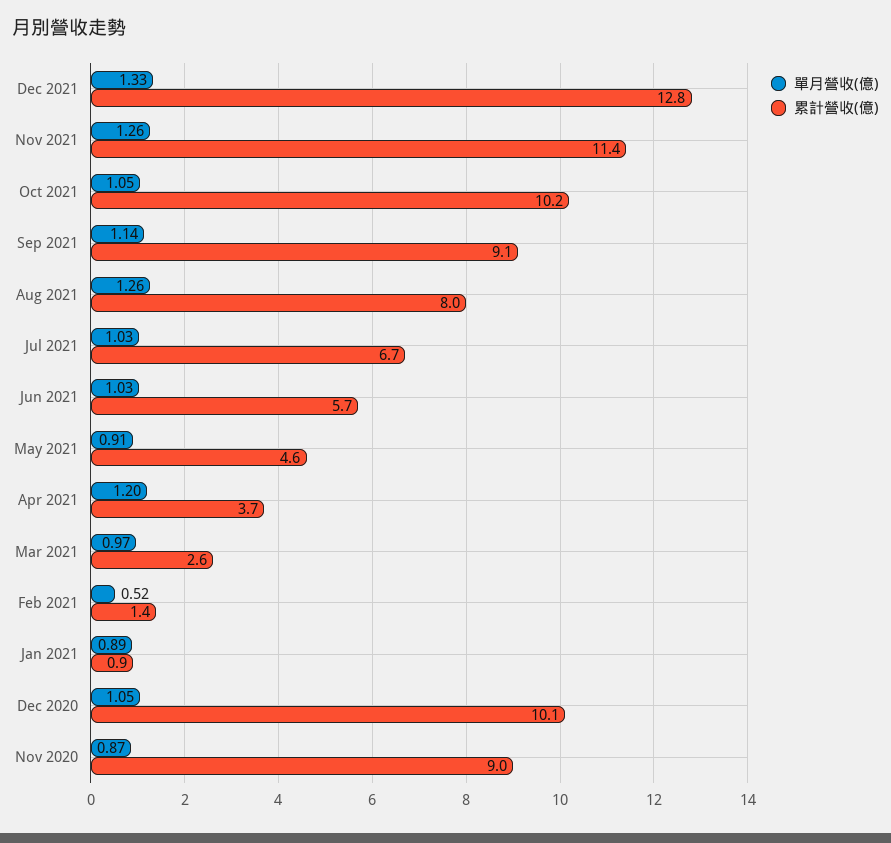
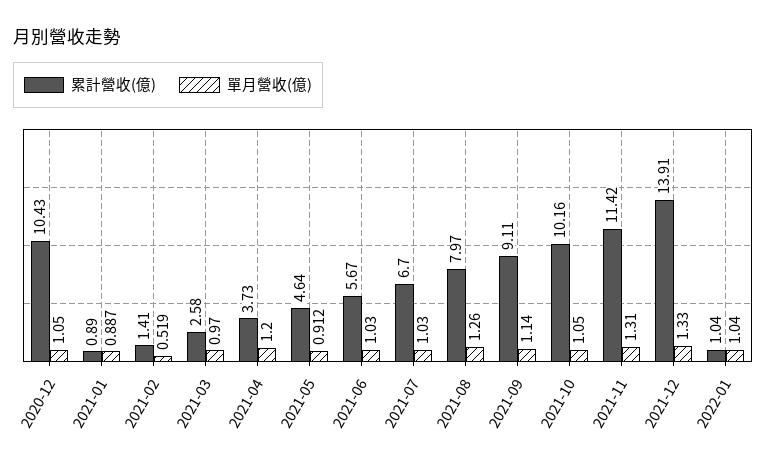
累計營收(億), Dec 2021: 12.8 -> 13.91
單月營收(億), Nov 2021: 1.26 -> 1.31
累計營收(億), Dec 2020: 10.1 -> 10.43
單月營收(億), Nov 2020: 0.87 -> none
累計營收(億), Nov 2020: 9 -> none
累計營收(億), 2022-01: none -> 1.04
單月營收(億), 2022-01: none -> 1.04

